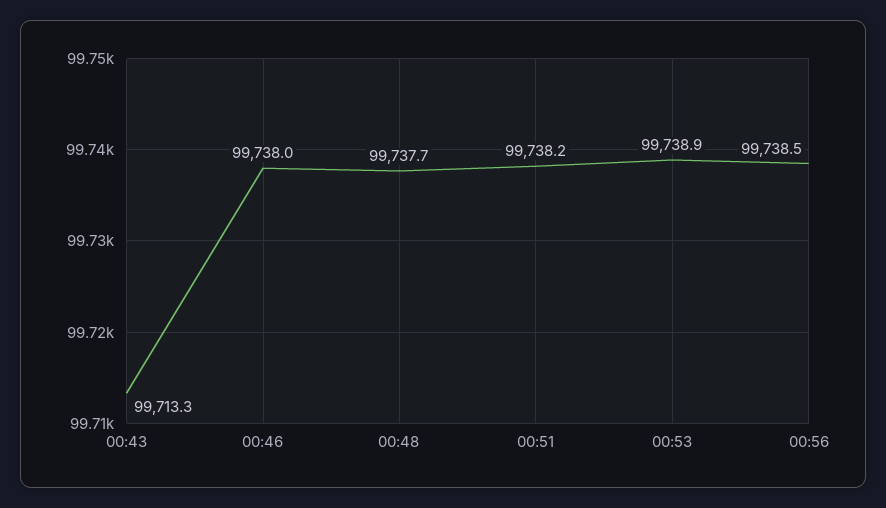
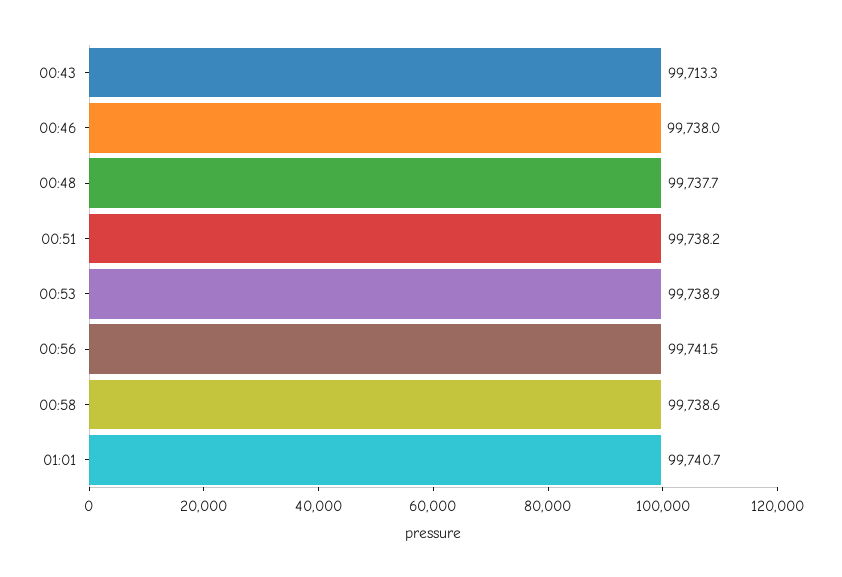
00:56: 99738.5 -> 99741.5
00:58: none -> 99738.6
01:01: none -> 99740.7

